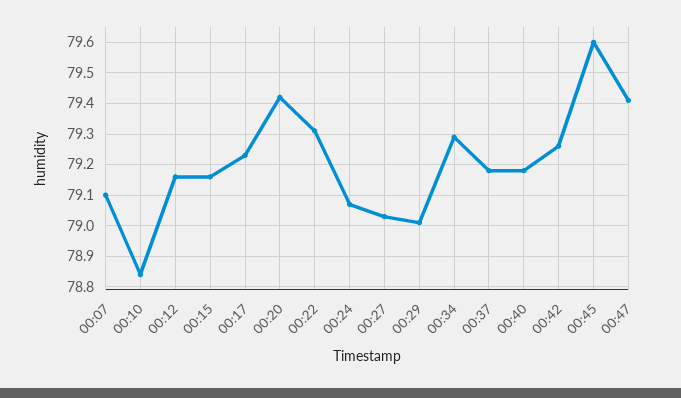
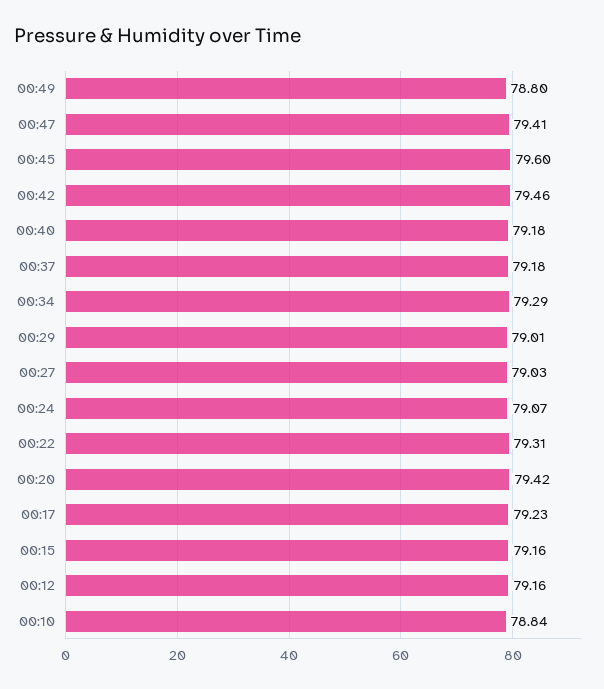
00:07: 79.1 -> none
00:42: 79.25 -> 79.46
00:49: none -> 78.8

